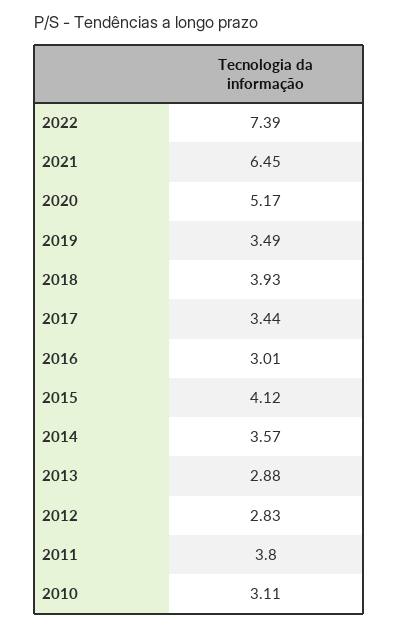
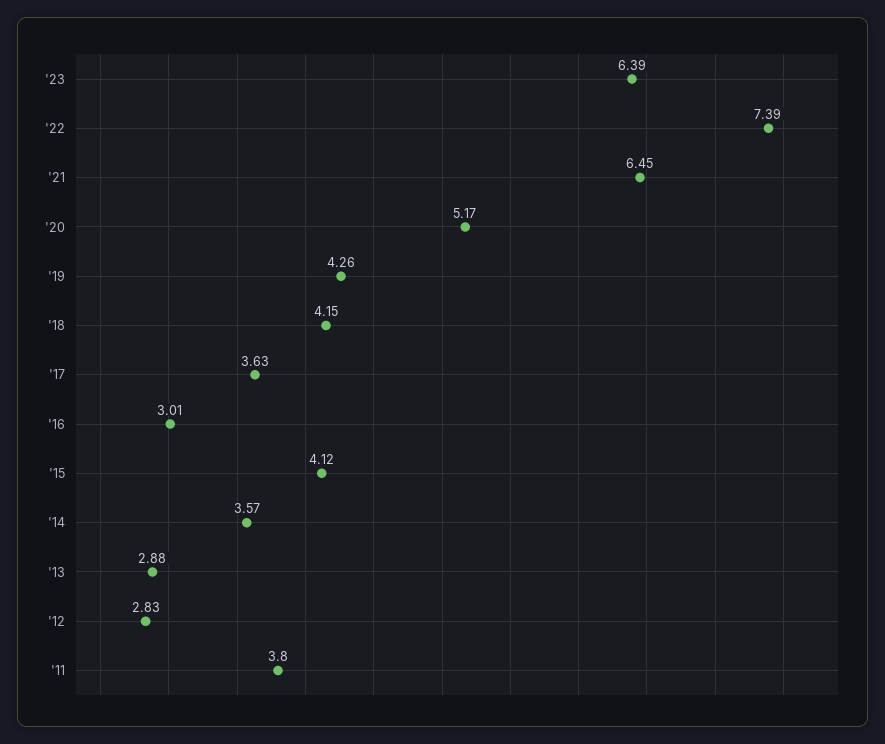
2019: 3.49 -> 4.26
2018: 3.93 -> 4.15
2017: 3.44 -> 3.63
2010: 3.11 -> none
'23: none -> 6.39

